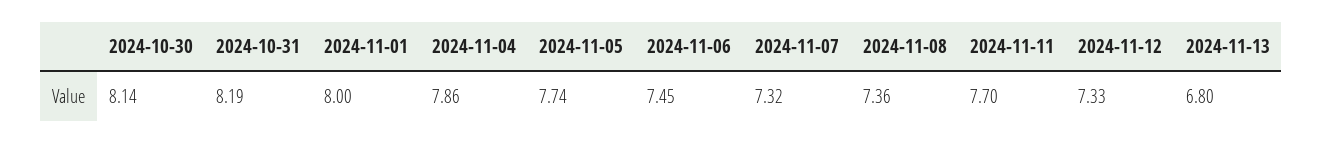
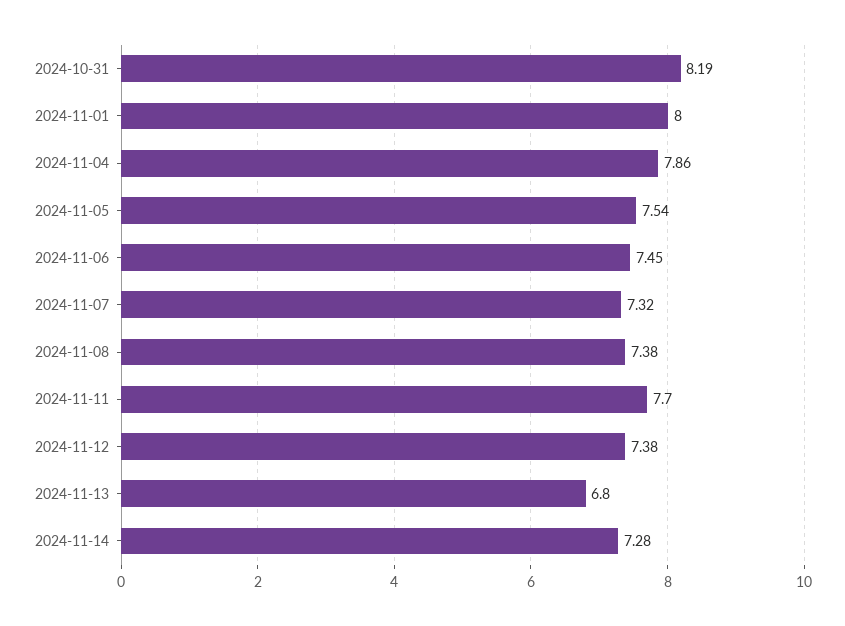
2024-10-30: 8.14 -> none
2024-11-05: 7.74 -> 7.54
2024-11-08: 7.36 -> 7.38
2024-11-12: 7.33 -> 7.38
2024-11-14: none -> 7.28

